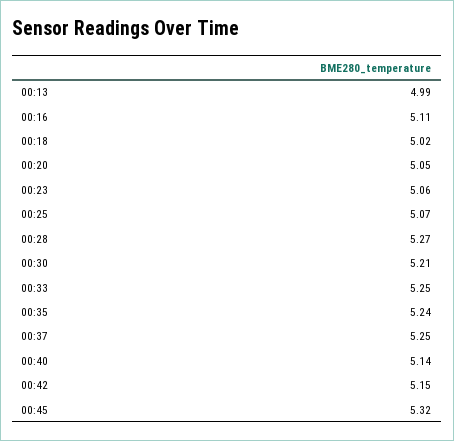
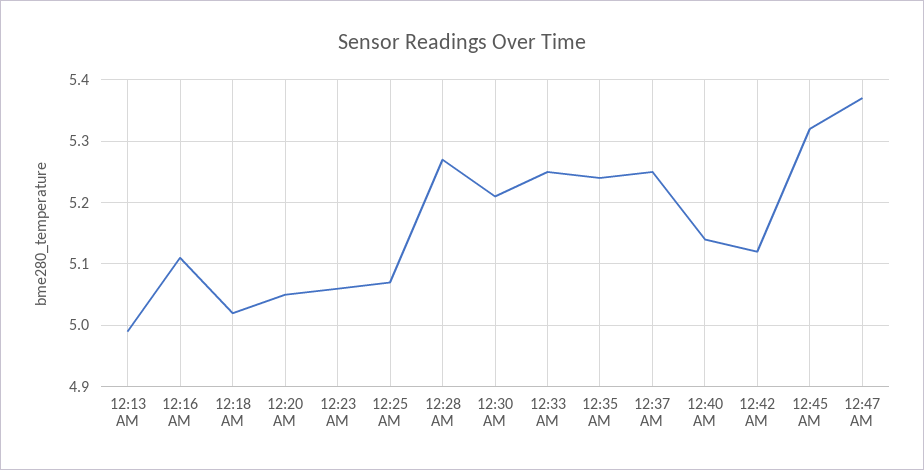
00:42: 5.15 -> 5.12
12:47 AM: none -> 5.37

